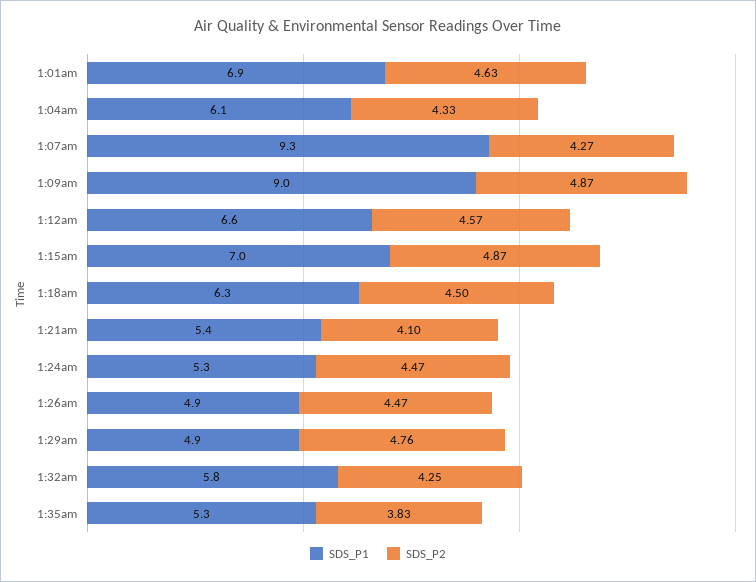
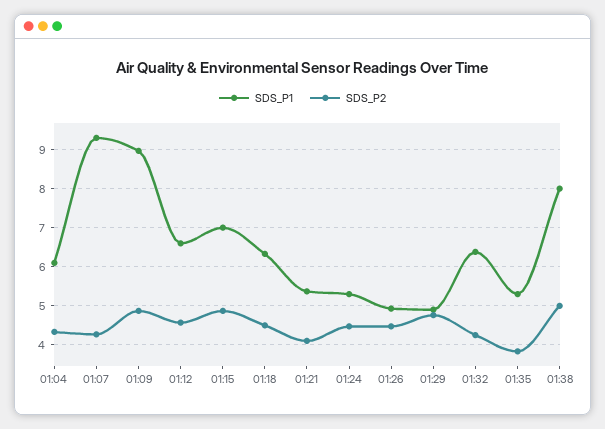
SDS_P1, 1:01am: 6.9 -> none
SDS_P2, 1:01am: 4.63 -> none
SDS_P1, 1:32am: 5.8 -> 6.4
SDS_P1, 01:38: none -> 8
SDS_P2, 01:38: none -> 5

